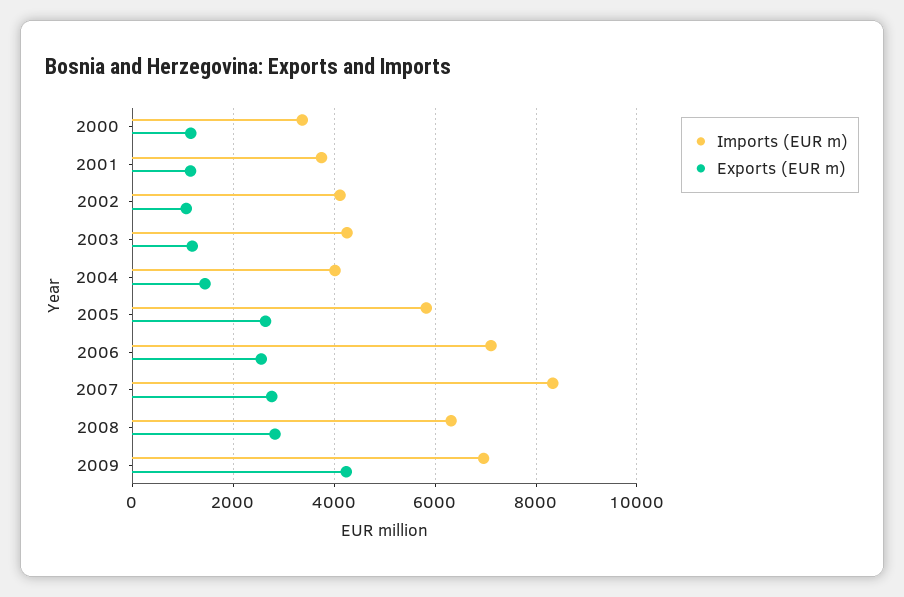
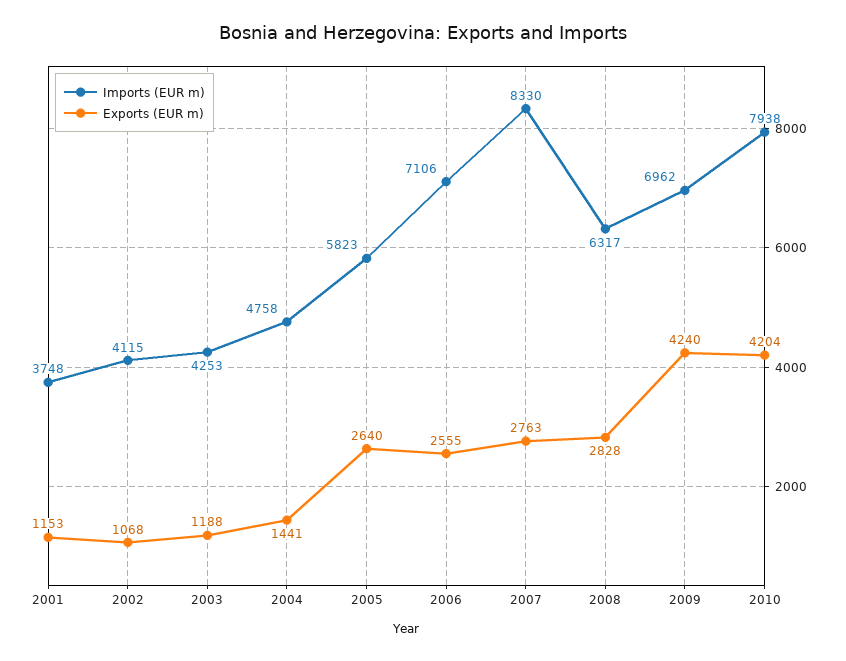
Imports (EUR m), 2000: 3400 -> none
Exports (EUR m), 2000: 1200 -> none
Imports (EUR m), 2004: 4000 -> 4758
Imports (EUR m), 2010: none -> 7938
Exports (EUR m), 2010: none -> 4204

